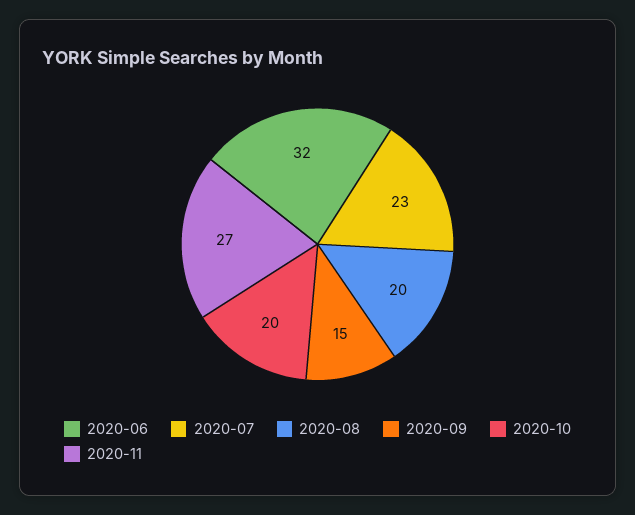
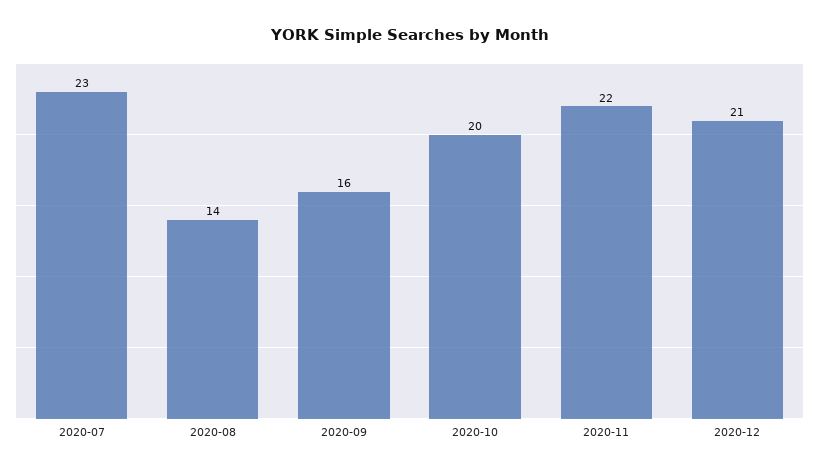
2020-06: 32 -> none
2020-08: 20 -> 14
2020-09: 15 -> 16
2020-11: 27 -> 22
2020-12: none -> 21

